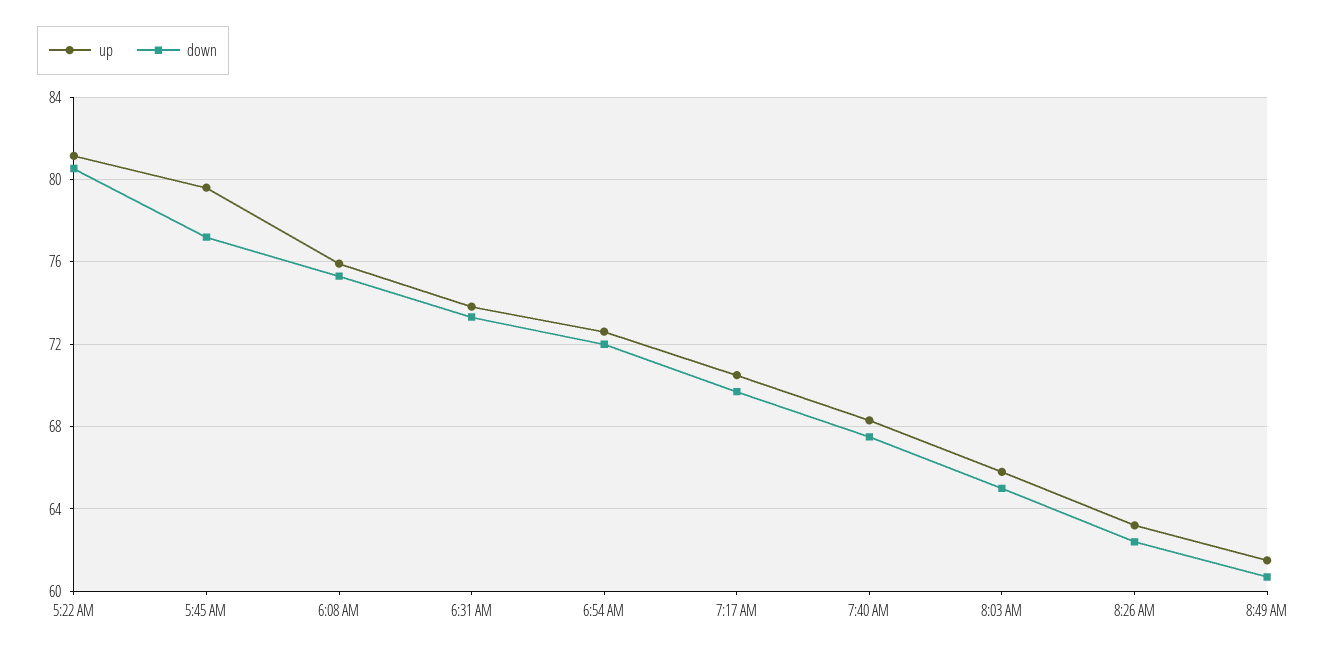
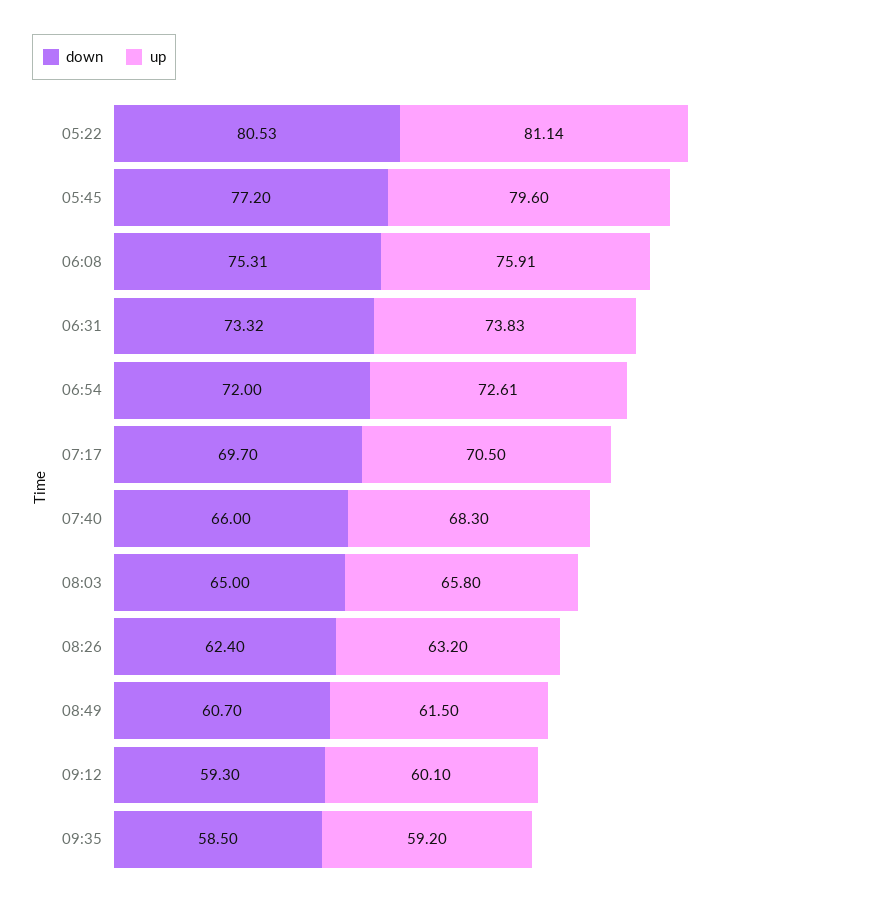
down, 7:40 AM: 67.5 -> 66
down, 09:12: none -> 59.3
up, 09:12: none -> 60.1
down, 09:35: none -> 58.5
up, 09:35: none -> 59.2

